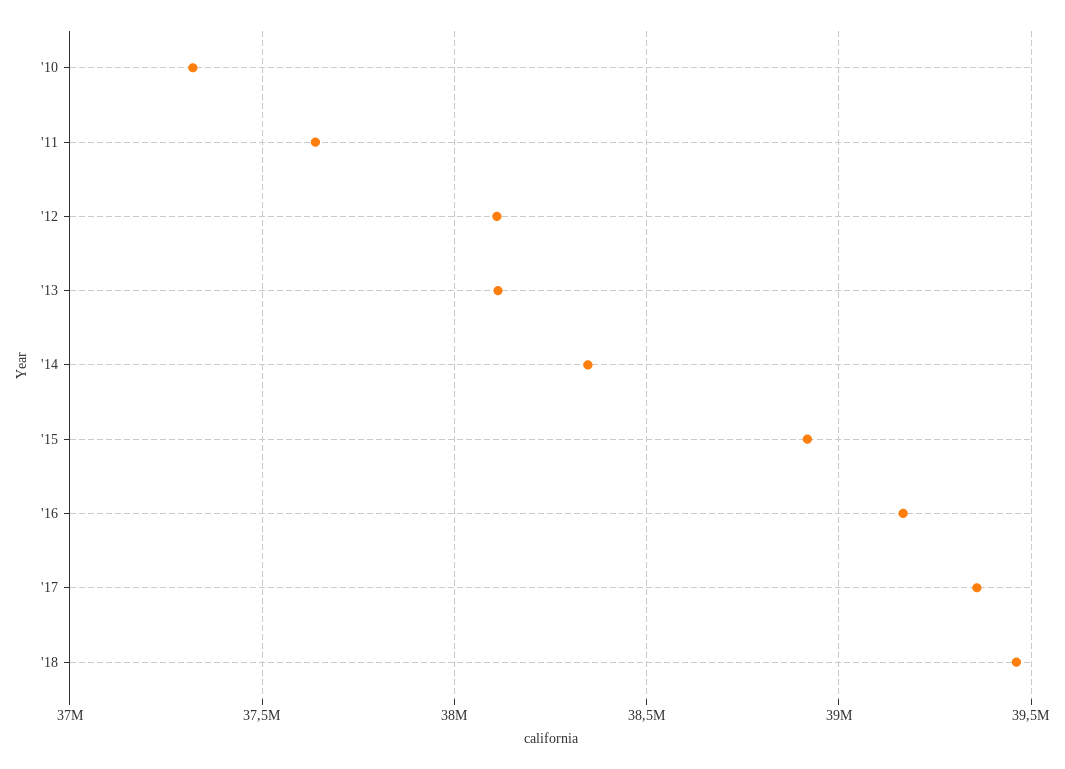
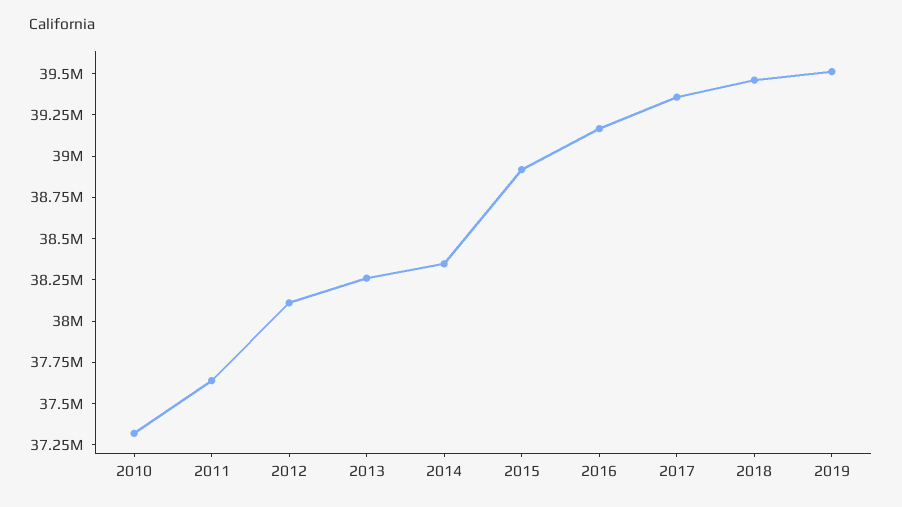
'13: 38100000 -> 38250000
2019: none -> 39500000

